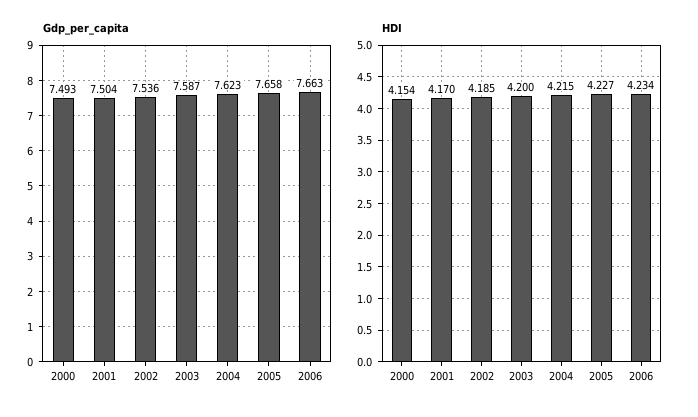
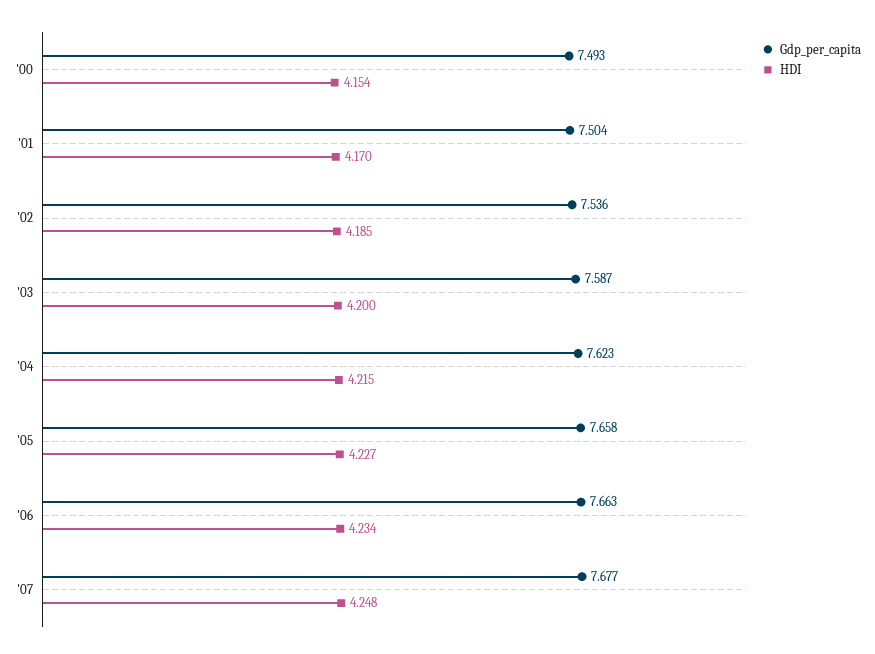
Gdp_per_capita, '07: none -> 7.677
HDI, '07: none -> 4.248

